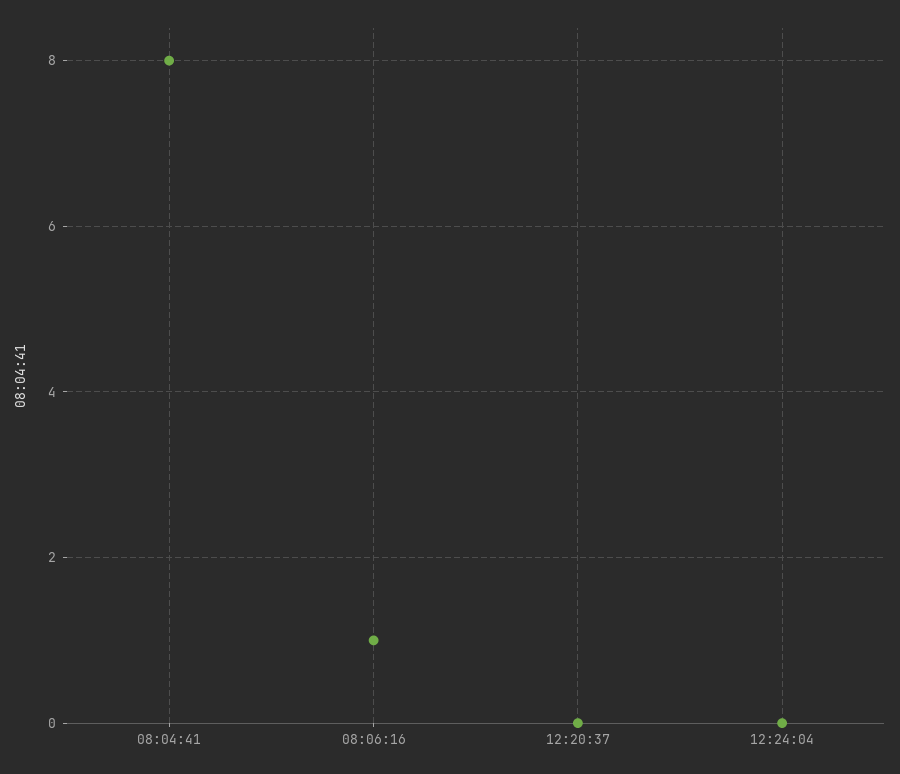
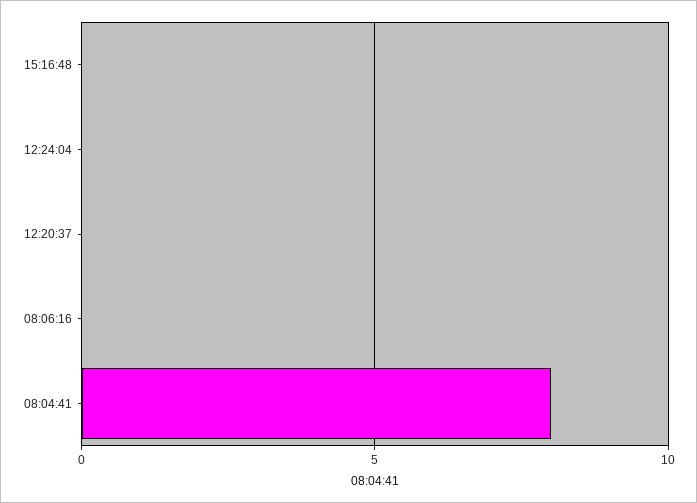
08:06:16: 1 -> 0
15:16:48: none -> 0

